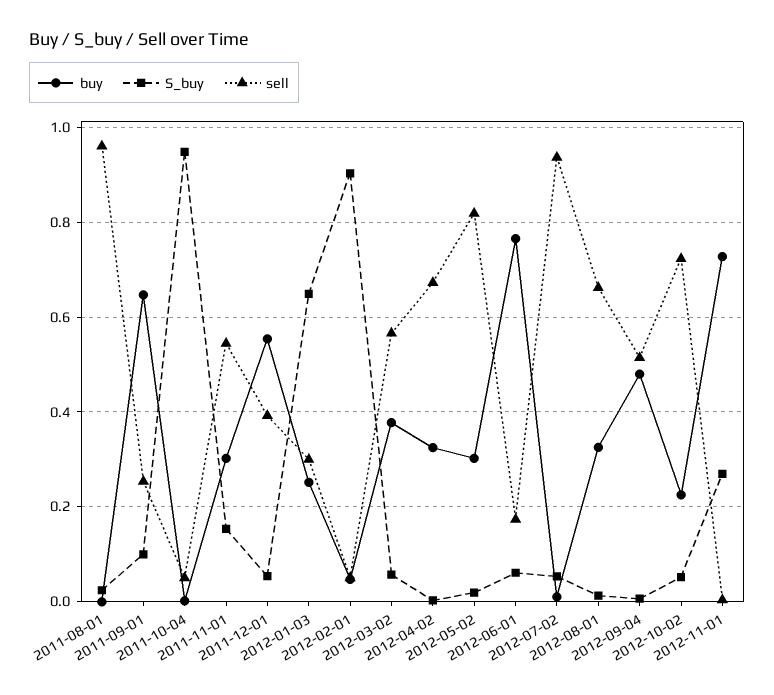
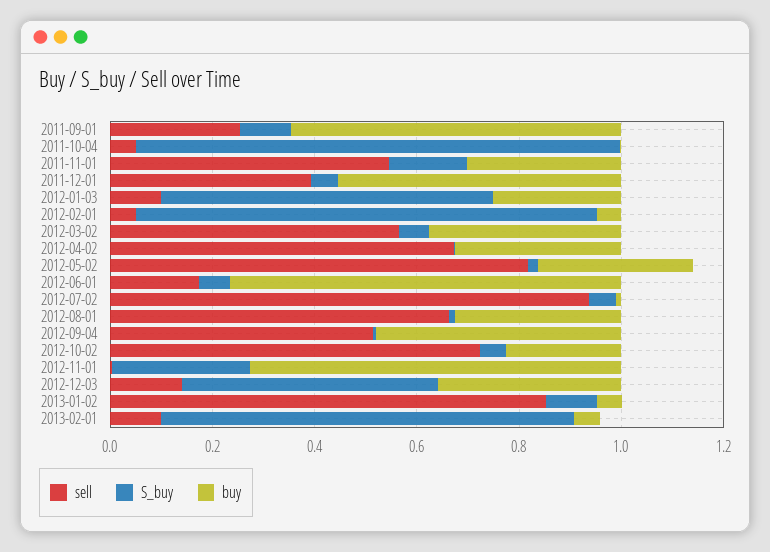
buy, 2011-08-01: 0 -> none
S_buy, 2011-08-01: 0.02 -> none
sell, 2011-08-01: 0.96 -> none
sell, 2012-01-03: 0.3 -> 0.1
sell, 2012-12-03: none -> 0.15
S_buy, 2012-12-03: none -> 0.5
buy, 2012-12-03: none -> 0.35
sell, 2013-01-02: none -> 0.85
S_buy, 2013-01-02: none -> 0.1
buy, 2013-01-02: none -> 0.05
sell, 2013-02-01: none -> 0.1
S_buy, 2013-02-01: none -> 0.8
buy, 2013-02-01: none -> 0.05

